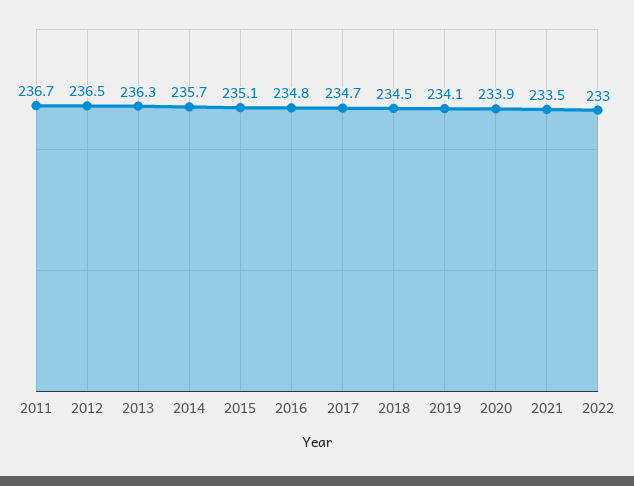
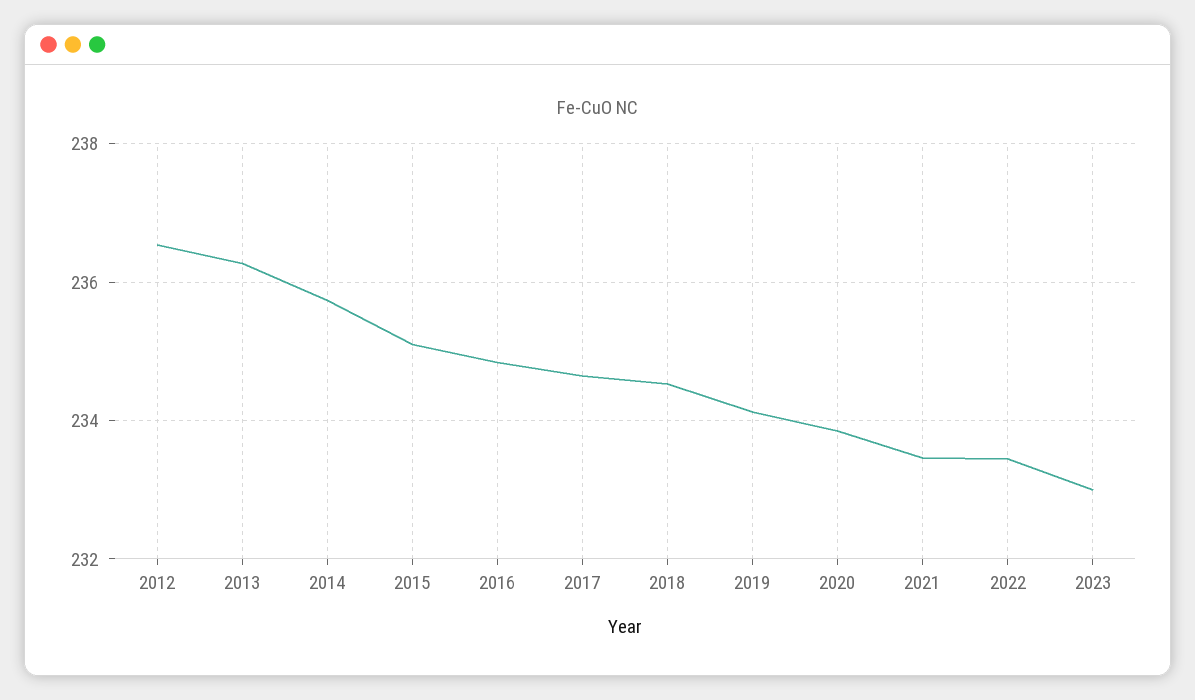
2011: 236.7 -> none
2022: 233 -> 233.4
2023: none -> 233

